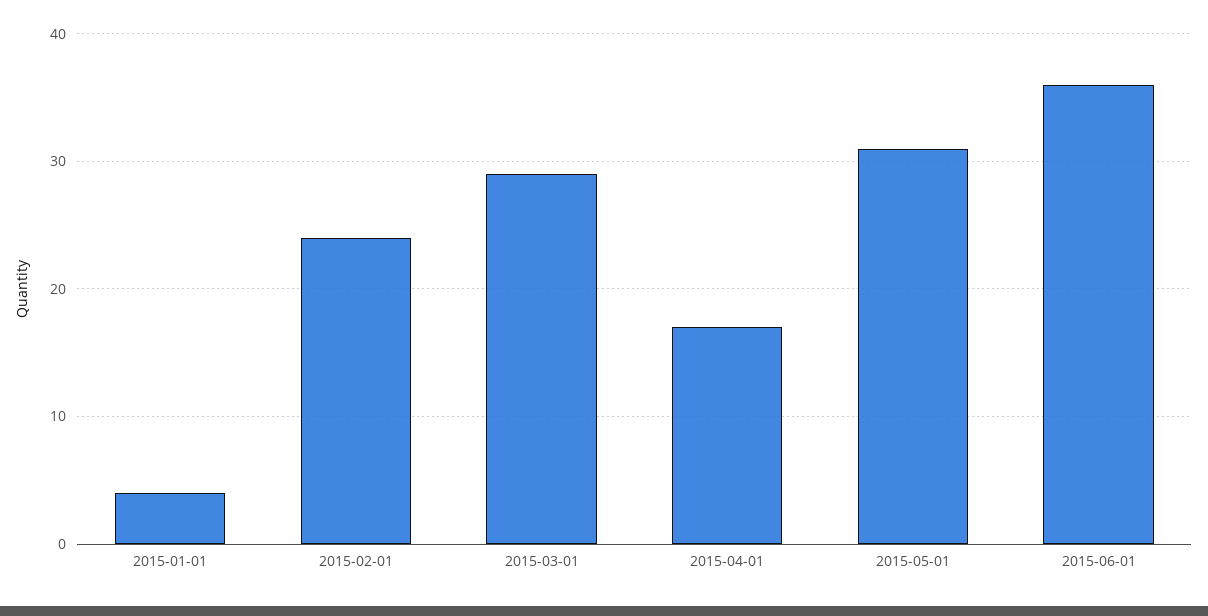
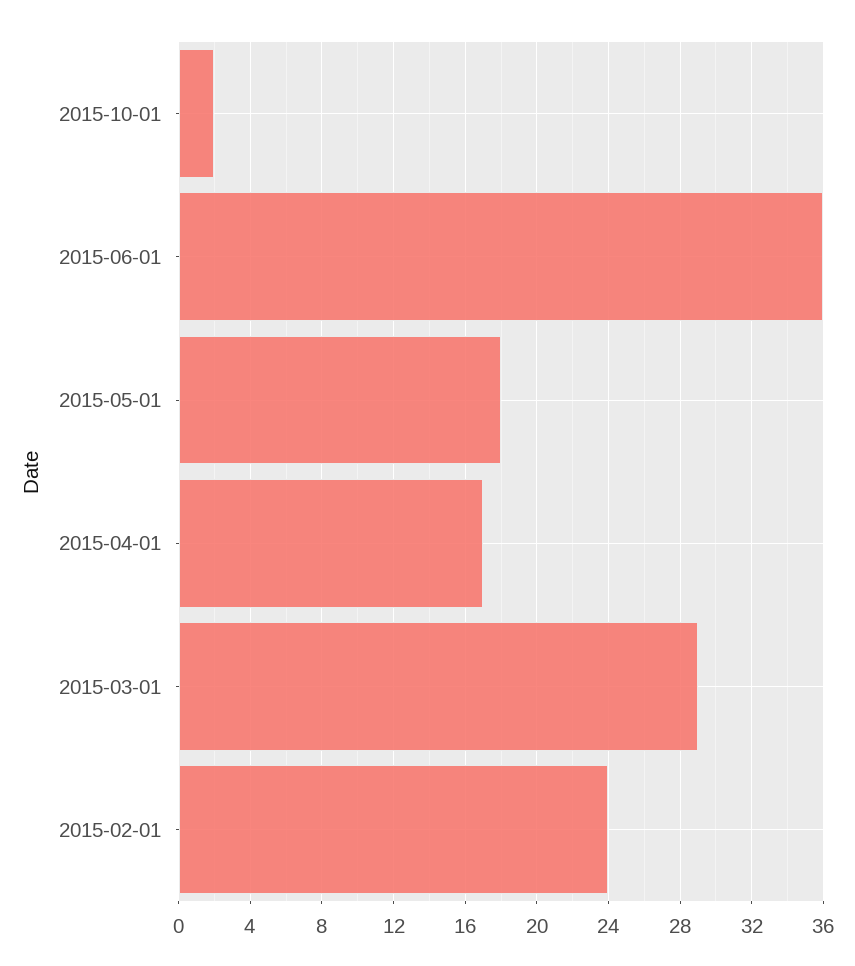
2015-01-01: 4 -> none
2015-05-01: 31 -> 18
2015-10-01: none -> 2

